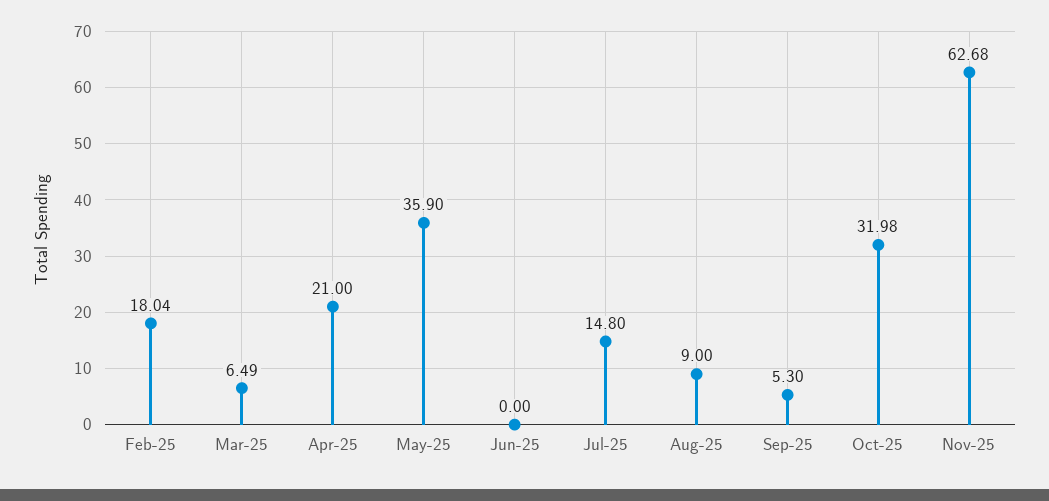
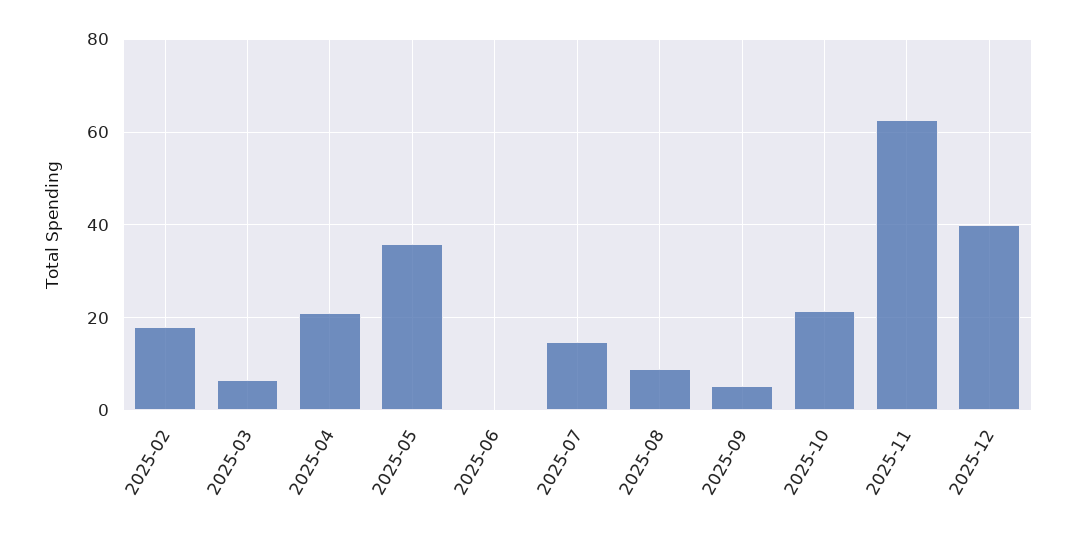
Oct-25: 31.98 -> 22
2025-12: none -> 40

